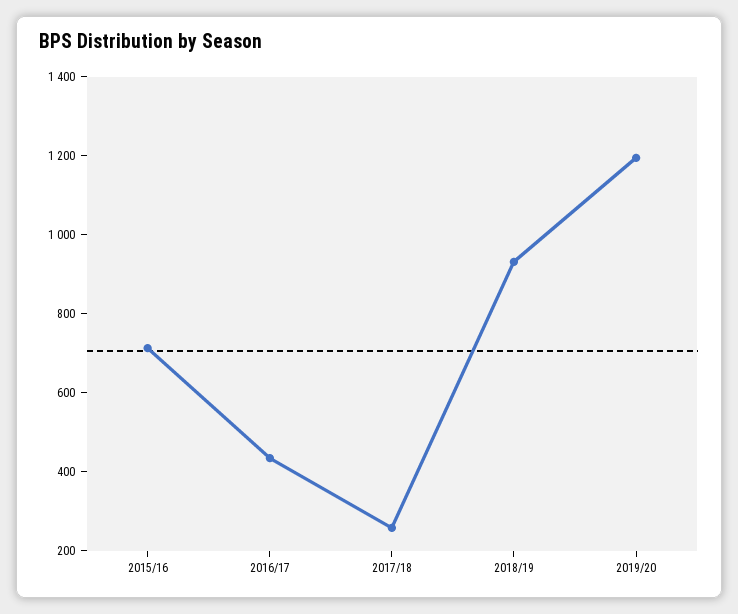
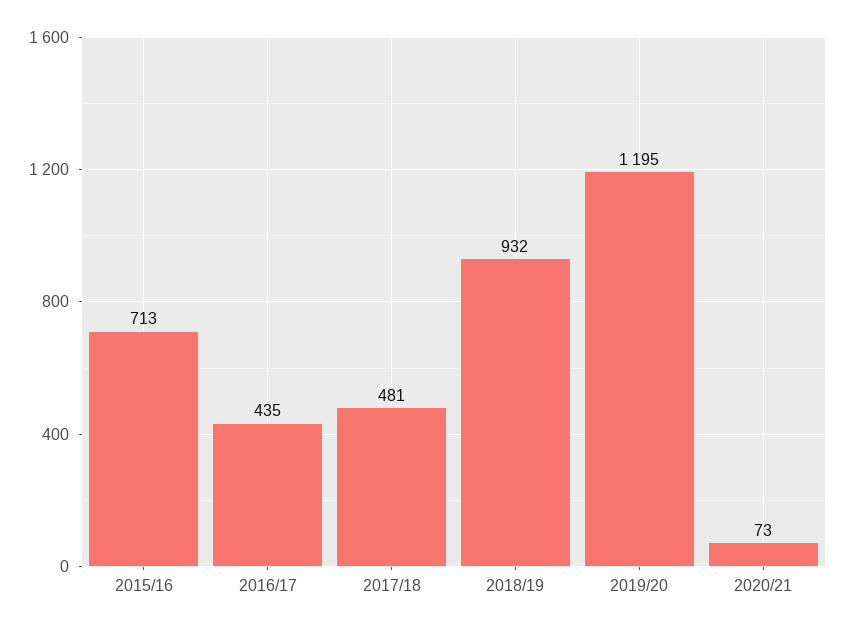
2017/18: 250 -> 481
2020/21: none -> 73

